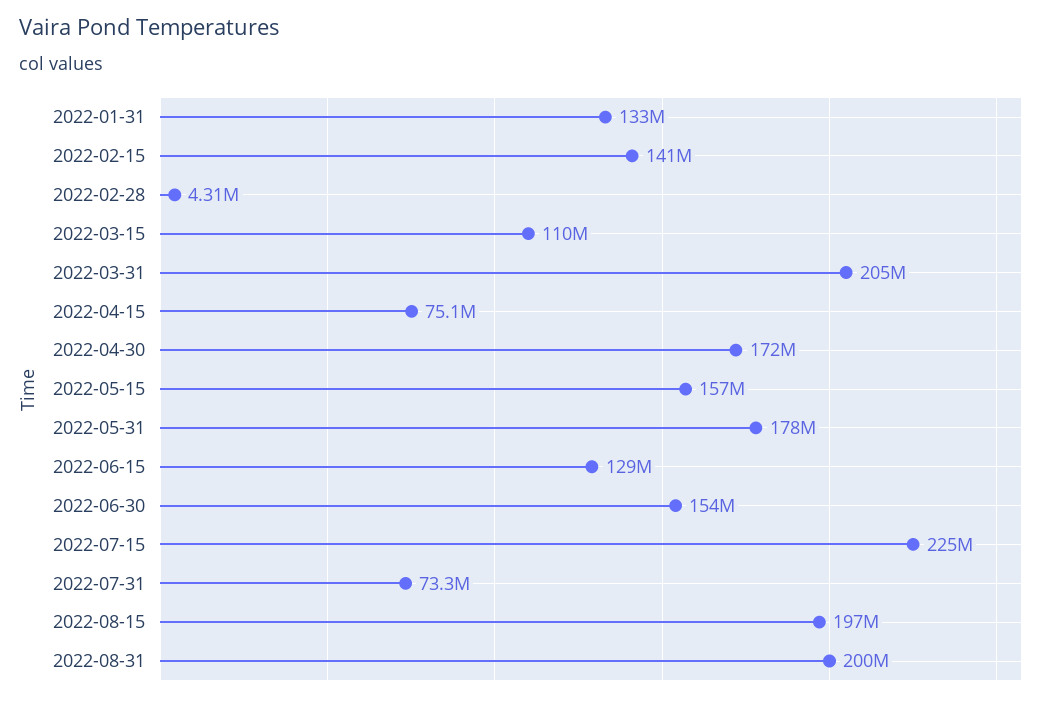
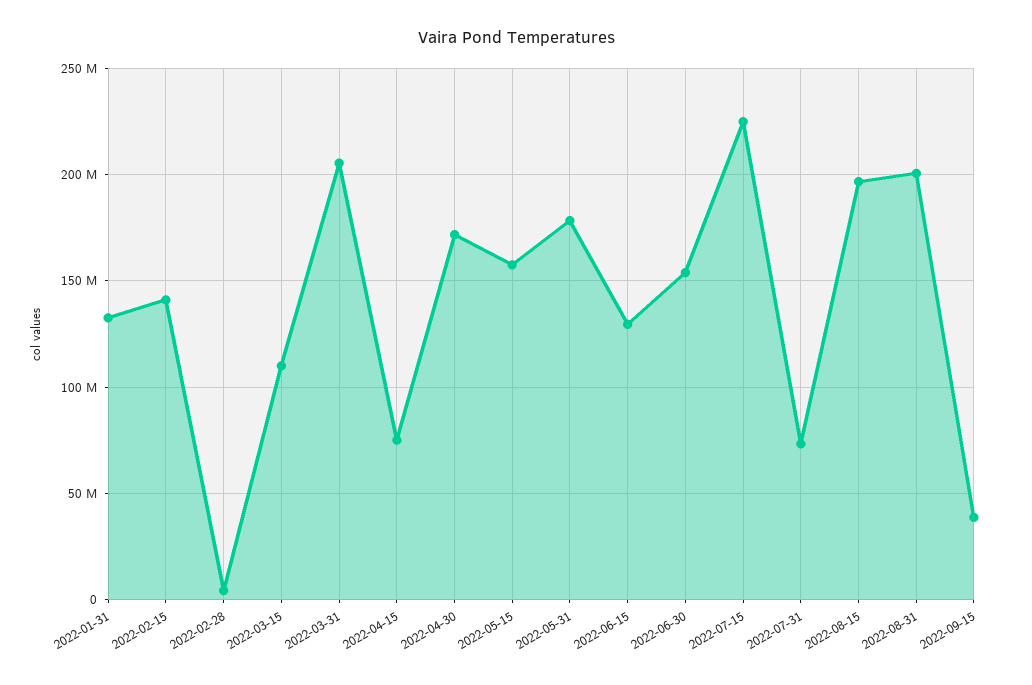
2022-09-15: none -> 40000000

